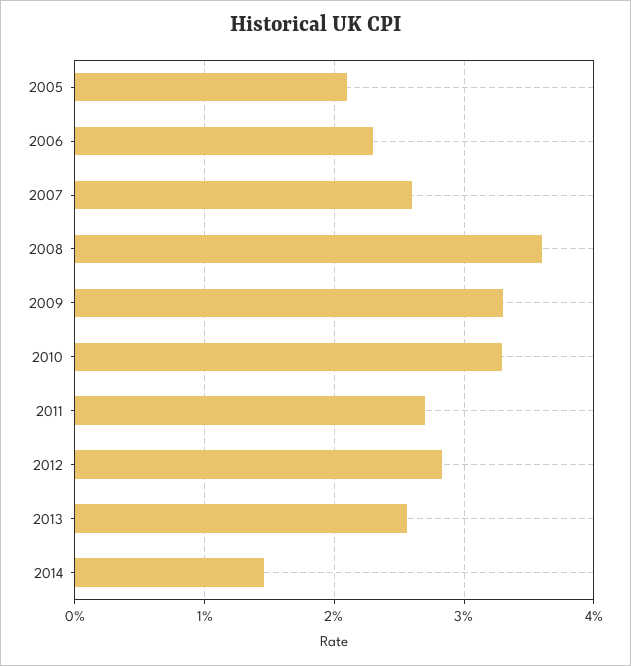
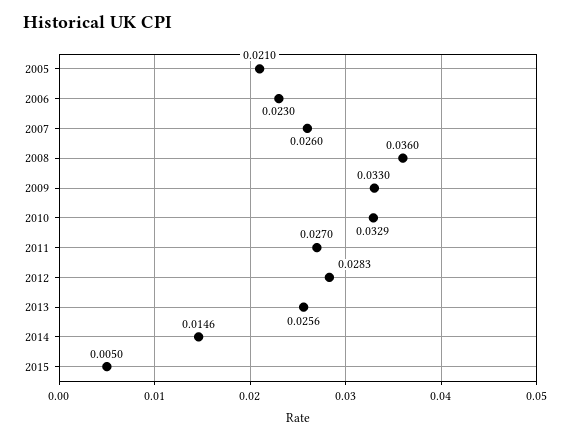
2015: none -> 0.005

